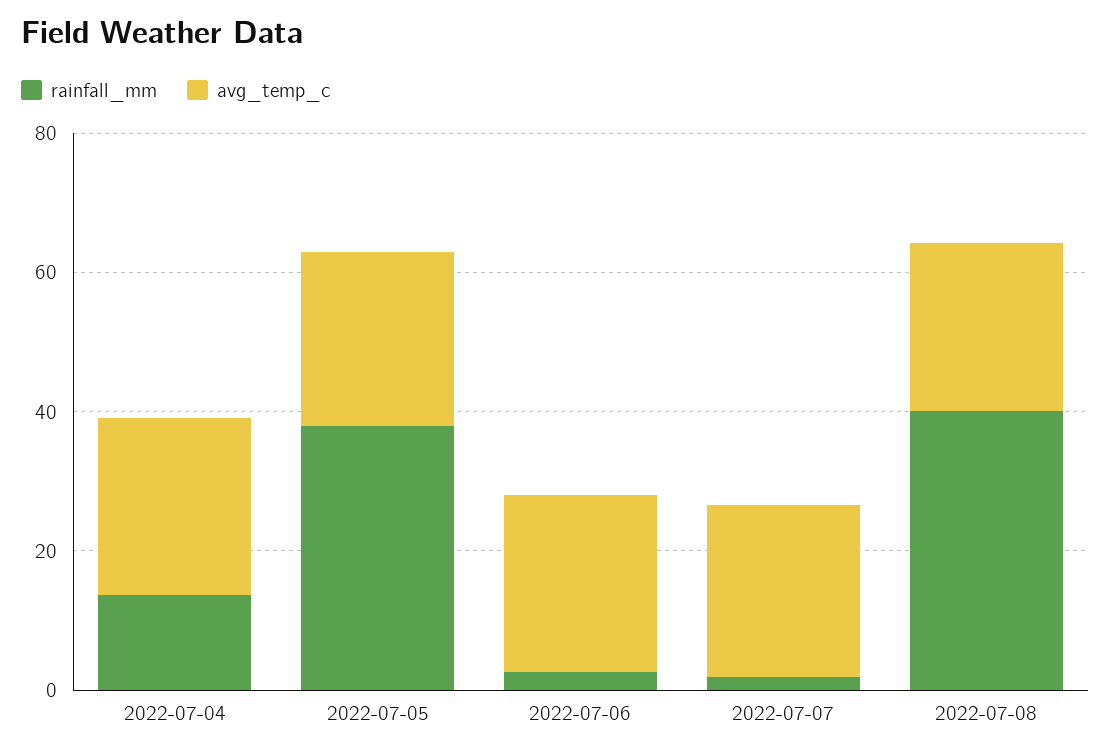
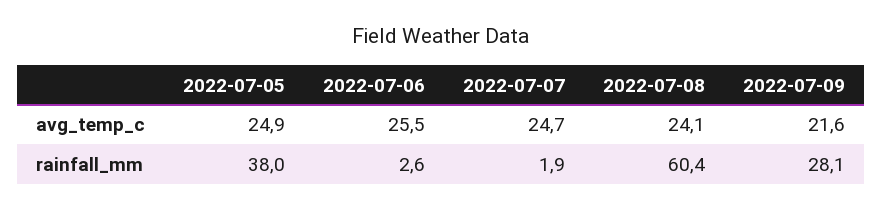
rainfall_mm, 2022-07-04: 15 -> none
avg_temp_c, 2022-07-04: 25 -> none
rainfall_mm, 2022-07-08: 40 -> 60.4
avg_temp_c, 2022-07-09: none -> 21.6
rainfall_mm, 2022-07-09: none -> 28.1

